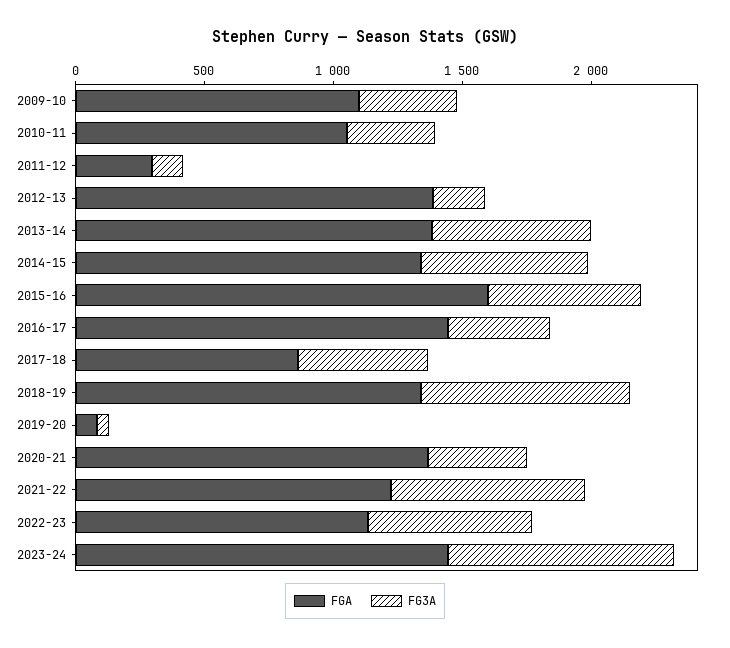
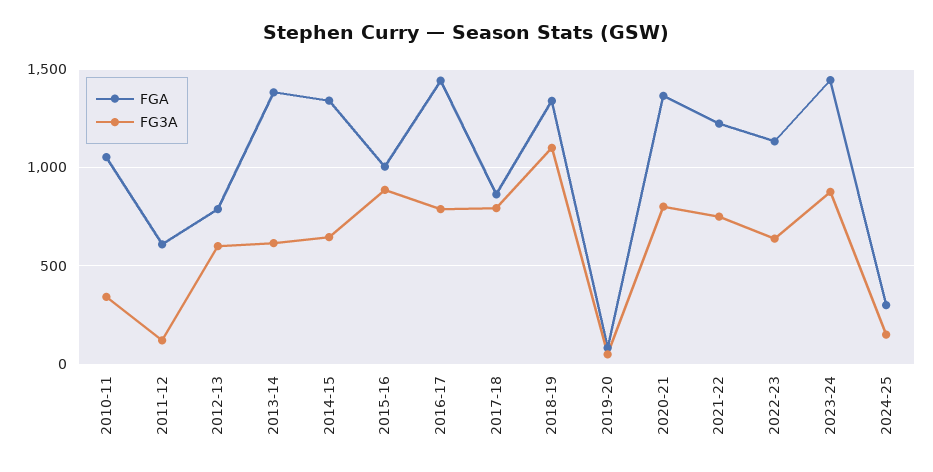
FGA, 2009-10: 1100 -> none
FG3A, 2009-10: 400 -> none
FGA, 2011-12: 300 -> 600
FGA, 2012-13: 1400 -> 800
FG3A, 2012-13: 200 -> 600
FGA, 2015-16: 1600 -> 1000
FG3A, 2015-16: 600 -> 900
FG3A, 2016-17: 400 -> 800
FG3A, 2017-18: 500 -> 800
FG3A, 2018-19: 800 -> 1100
FG3A, 2020-21: 400 -> 800
FGA, 2024-25: none -> 300
FG3A, 2024-25: none -> 150

